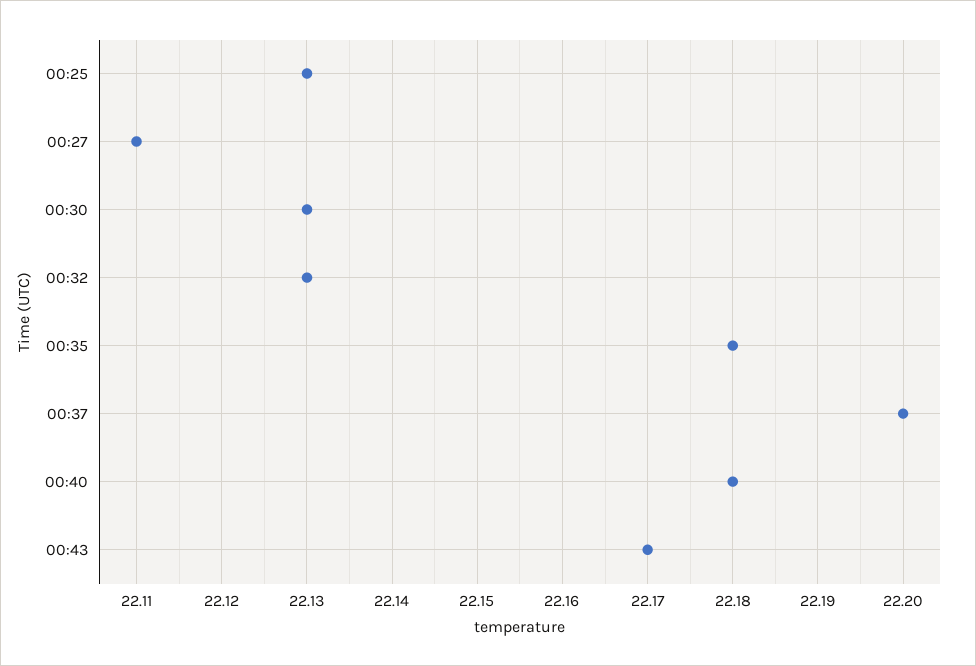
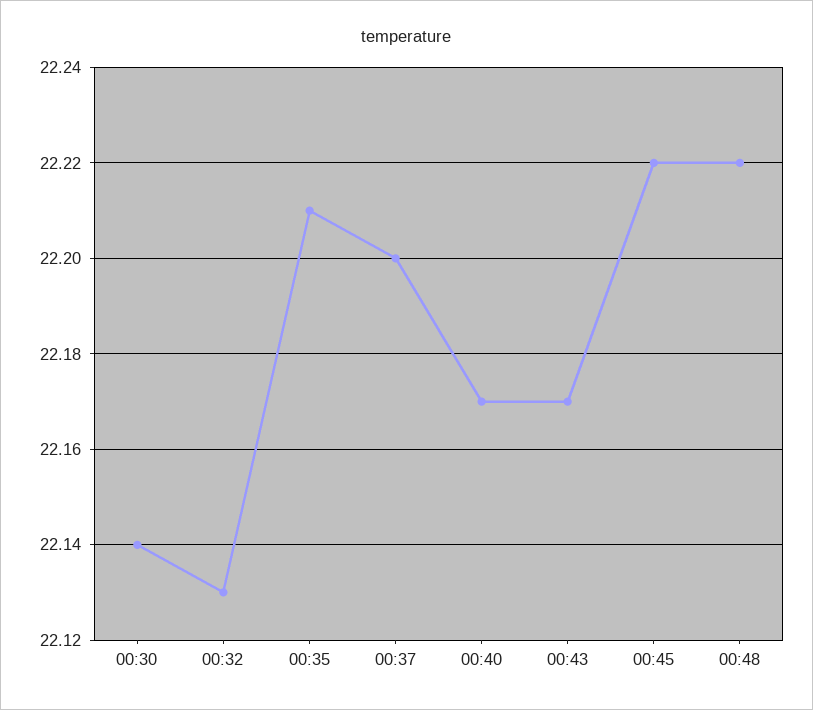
00:25: 22.13 -> none
00:27: 22.11 -> none
00:30: 22.13 -> 22.14
00:35: 22.18 -> 22.21
00:40: 22.18 -> 22.17
00:45: none -> 22.22
00:48: none -> 22.22

